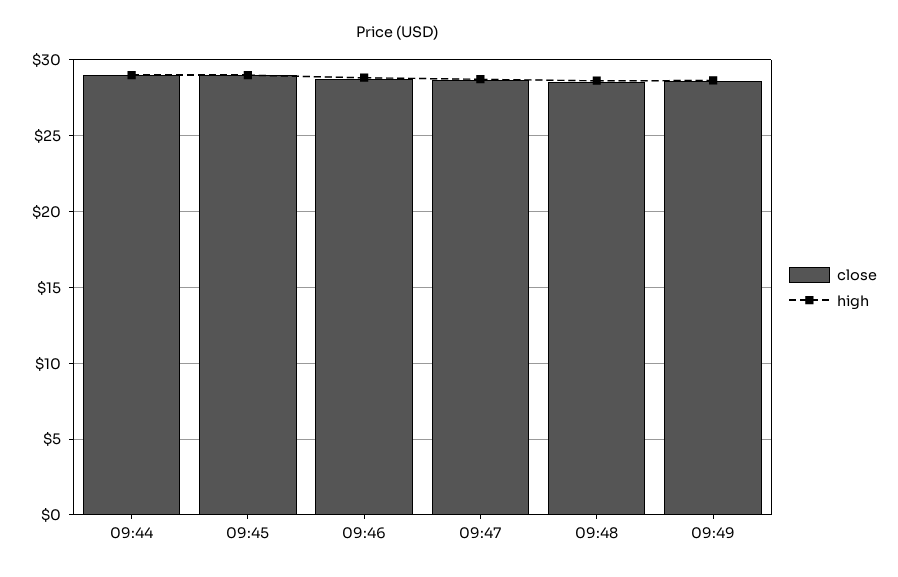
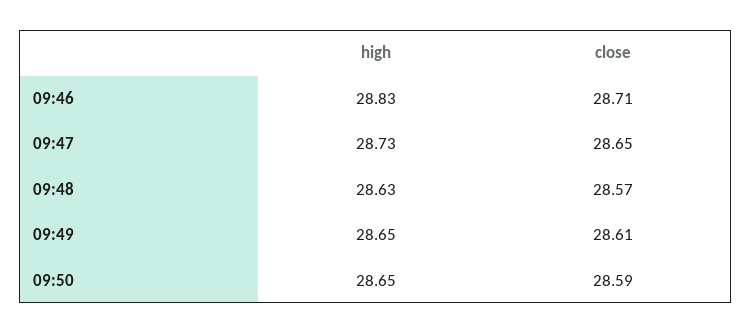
close, 09:44: 29 -> none
high, 09:44: 29 -> none
close, 09:45: 29 -> none
high, 09:45: 29 -> none
high, 09:50: none -> 28.65
close, 09:50: none -> 28.59

